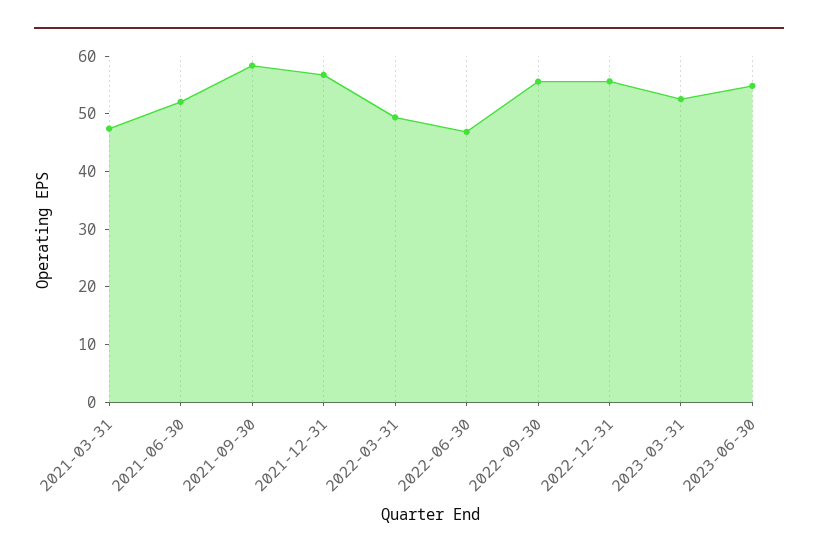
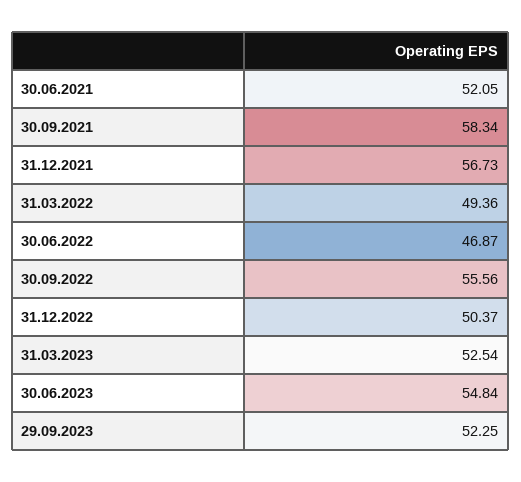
2021-03-31: 48 -> none
2022-12-31: 56 -> 50.37
29.09.2023: none -> 52.25

